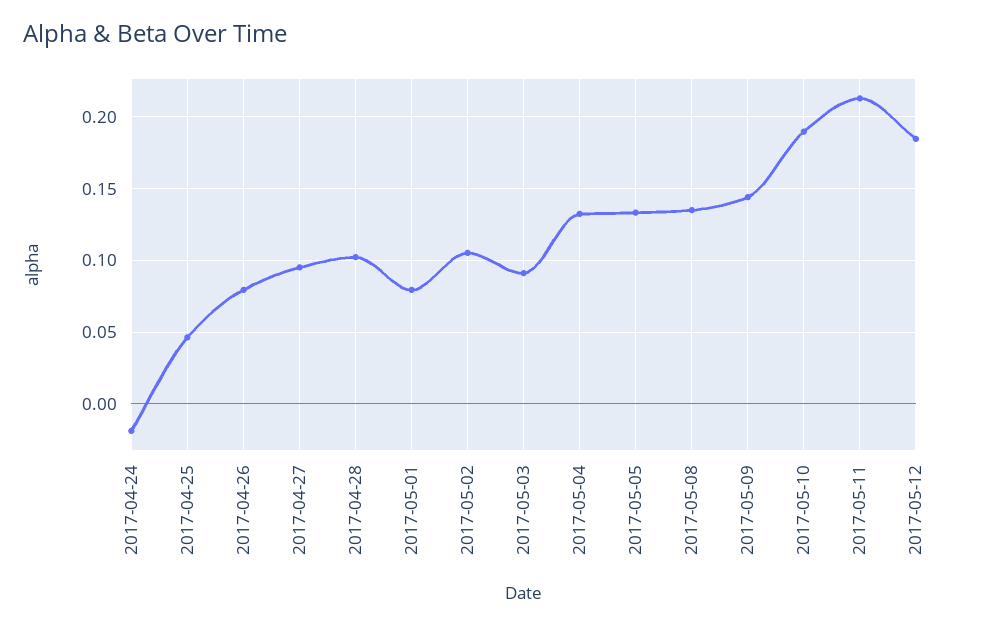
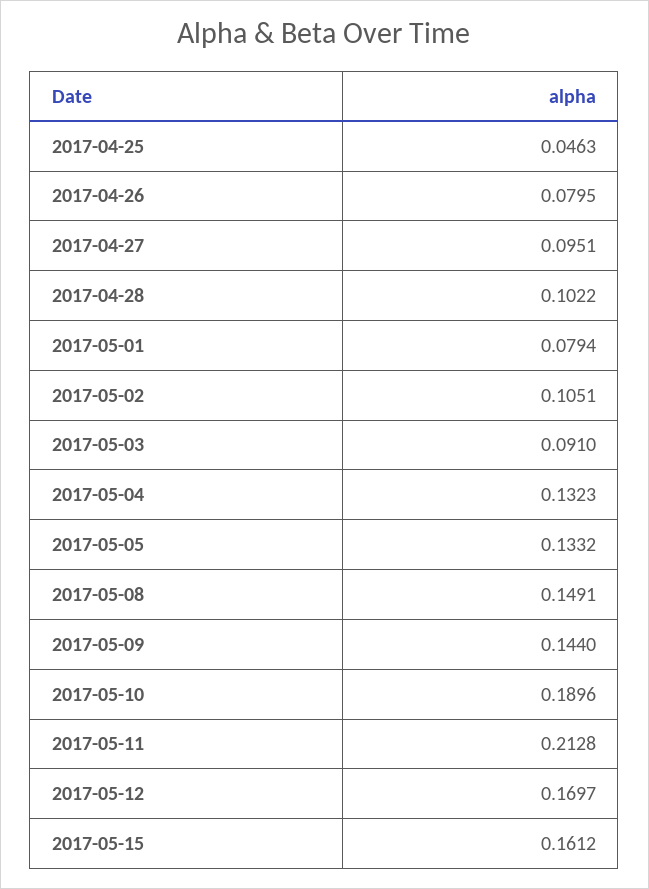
2017-04-24: -0.02 -> none
2017-05-08: 0.135 -> 0.1491
2017-05-12: 0.185 -> 0.1697
2017-05-15: none -> 0.1612

